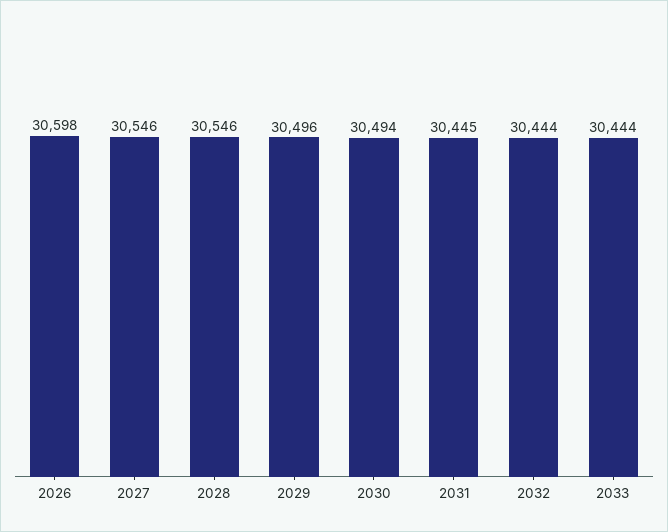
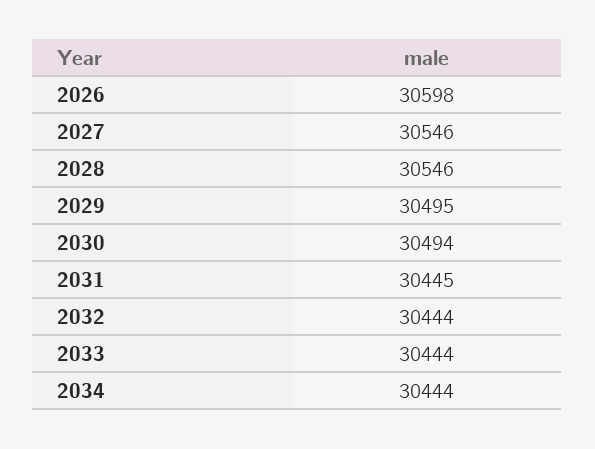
2029: 30496 -> 30495
2034: none -> 30444

